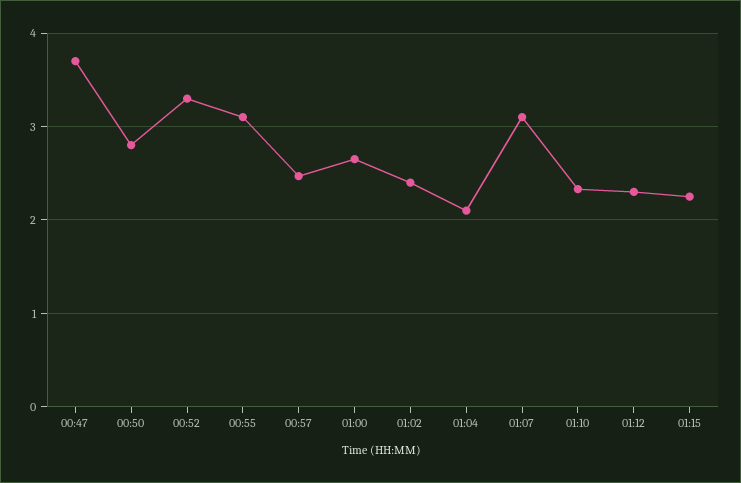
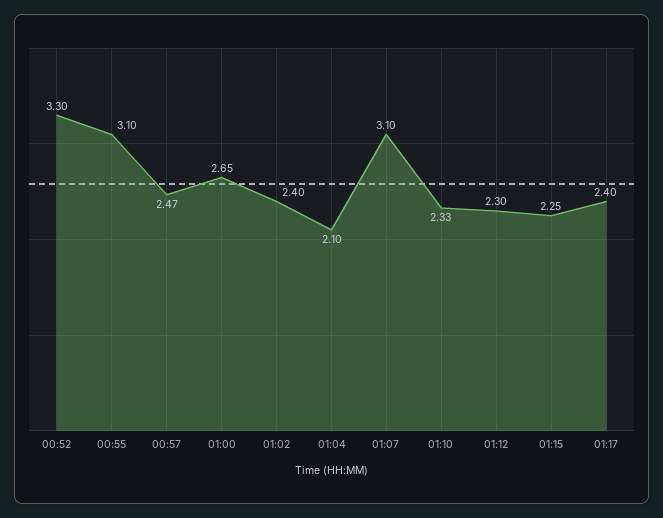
00:47: 3.7 -> none
00:50: 2.8 -> none
01:17: none -> 2.4

